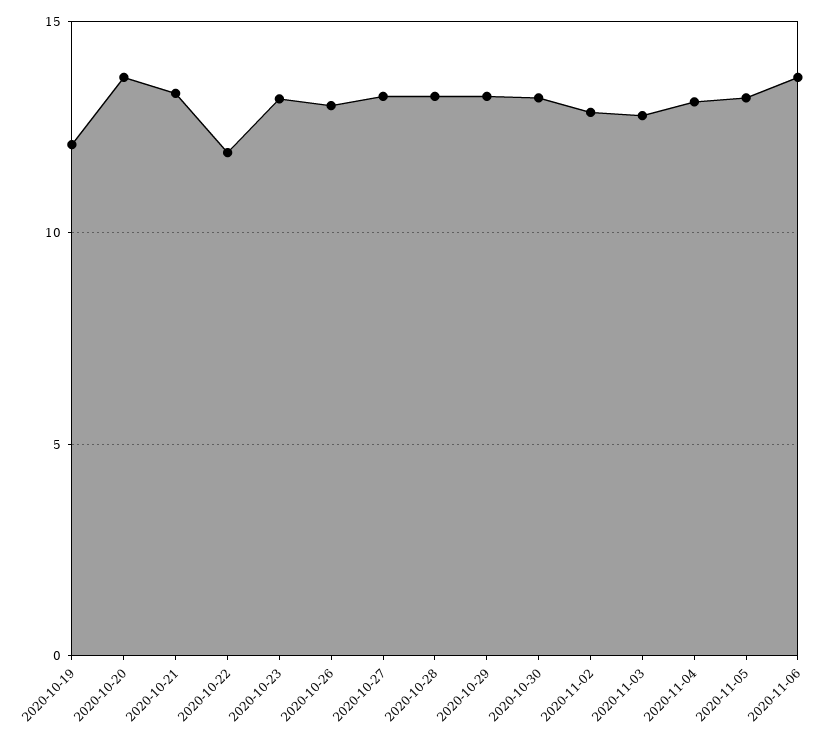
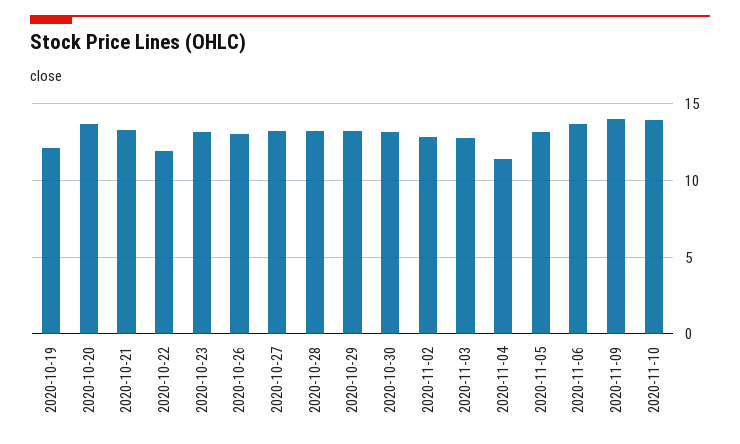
2020-11-04: 13 -> 11.5
2020-11-09: none -> 14
2020-11-10: none -> 14

